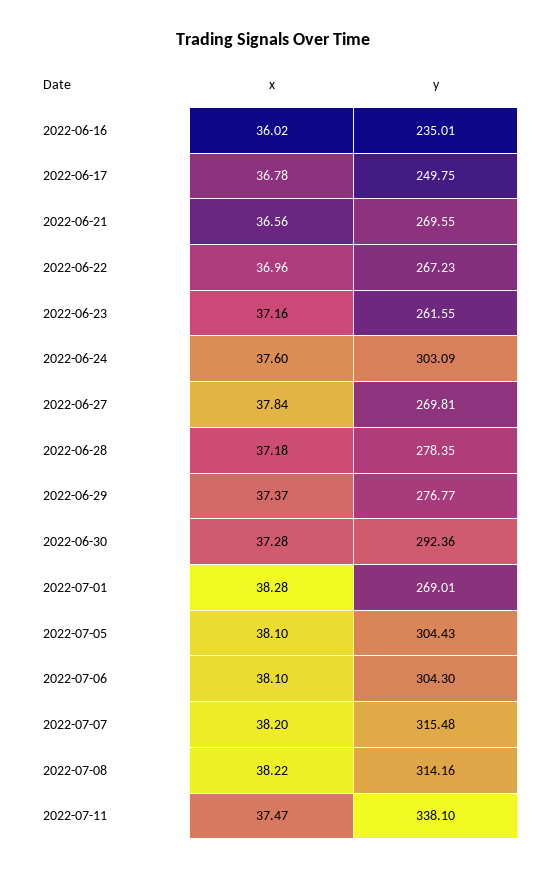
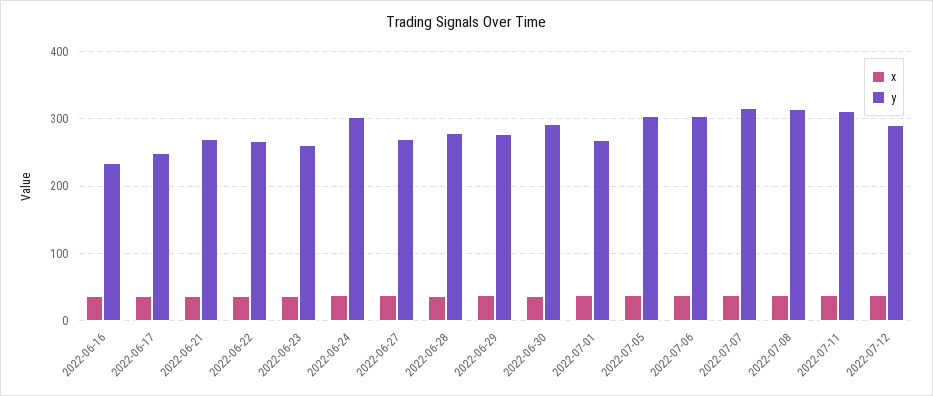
y, 2022-07-11: 338.1 -> 310
x, 2022-07-12: none -> 40
y, 2022-07-12: none -> 290

